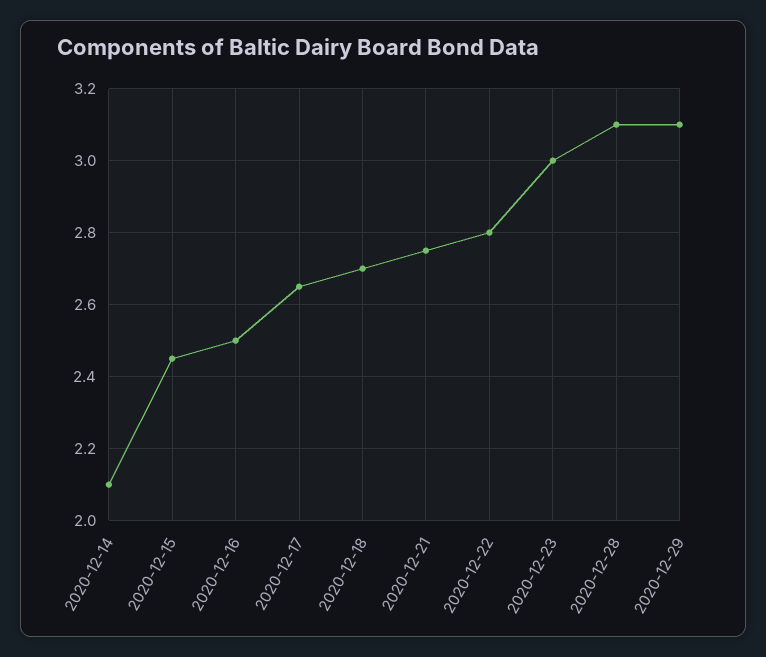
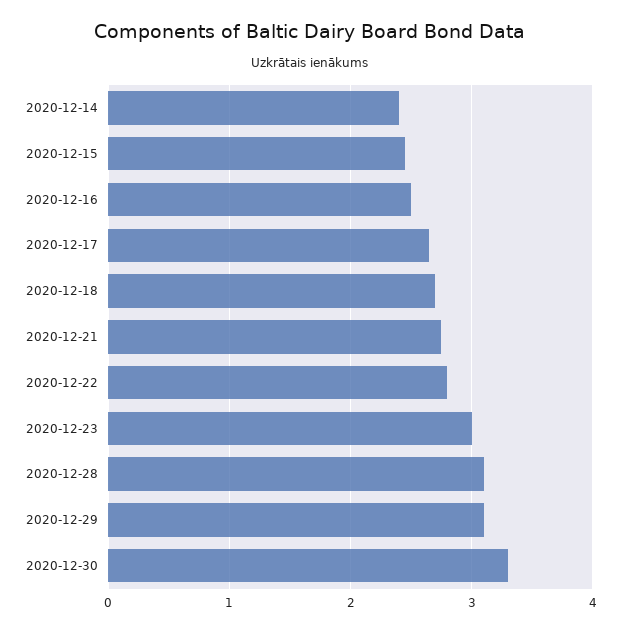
2020-12-14: 2.1 -> 2.4
2020-12-30: none -> 3.3

